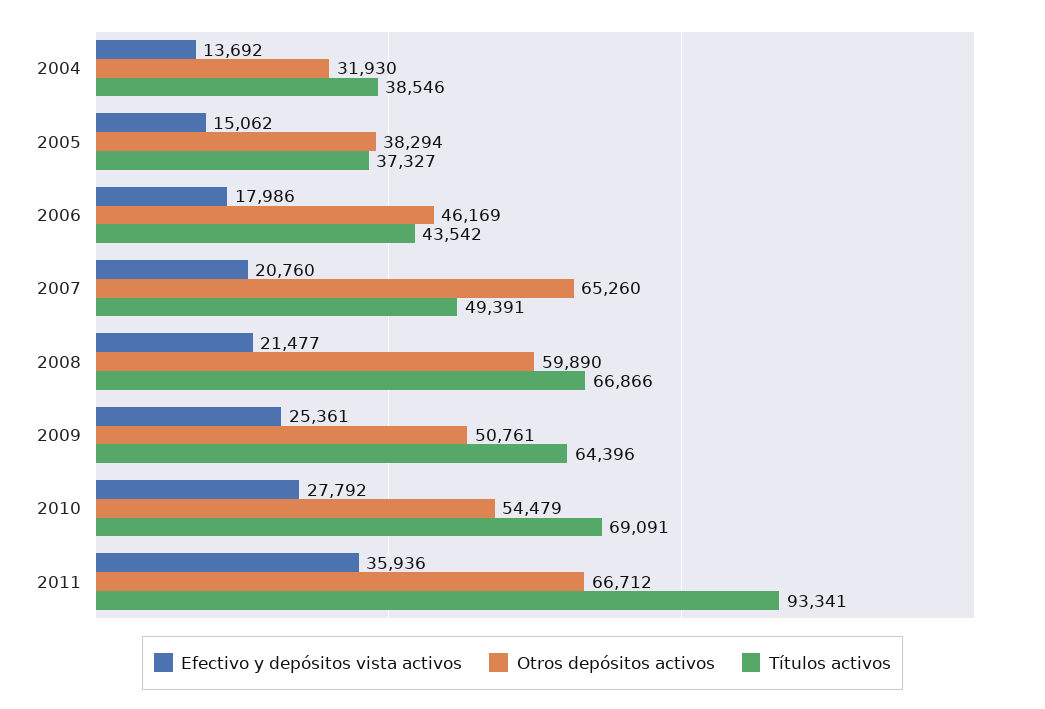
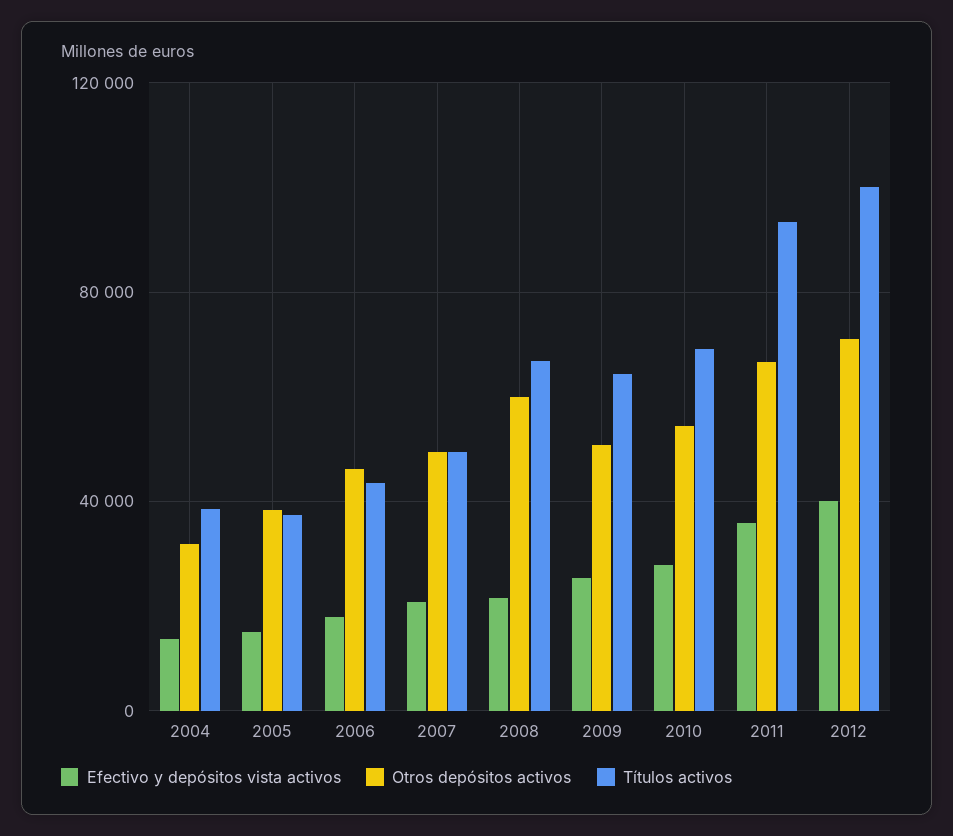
Otros depósitos activos, 2007: 65260 -> 50000
Efectivo y depósitos vista activos, 2012: none -> 40000
Otros depósitos activos, 2012: none -> 70000
Títulos activos, 2012: none -> 100000

